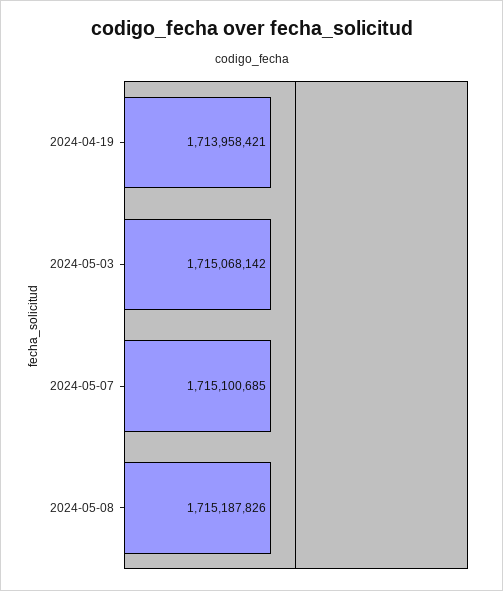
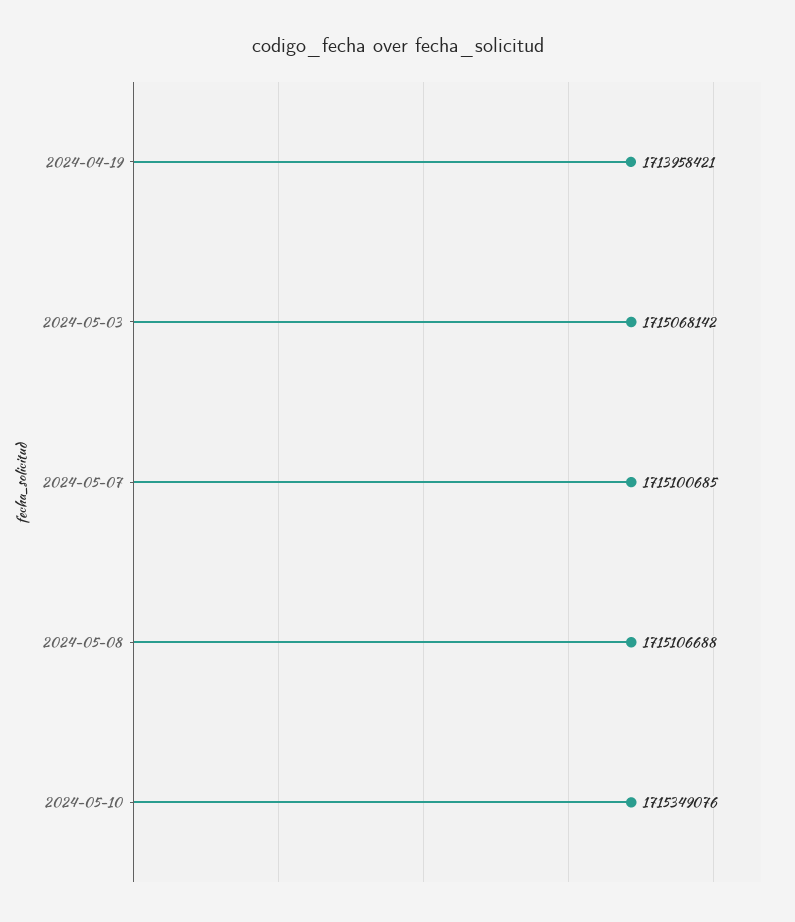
2024-05-08: 1715187826 -> 1715106688
2024-05-10: none -> 1715349076

